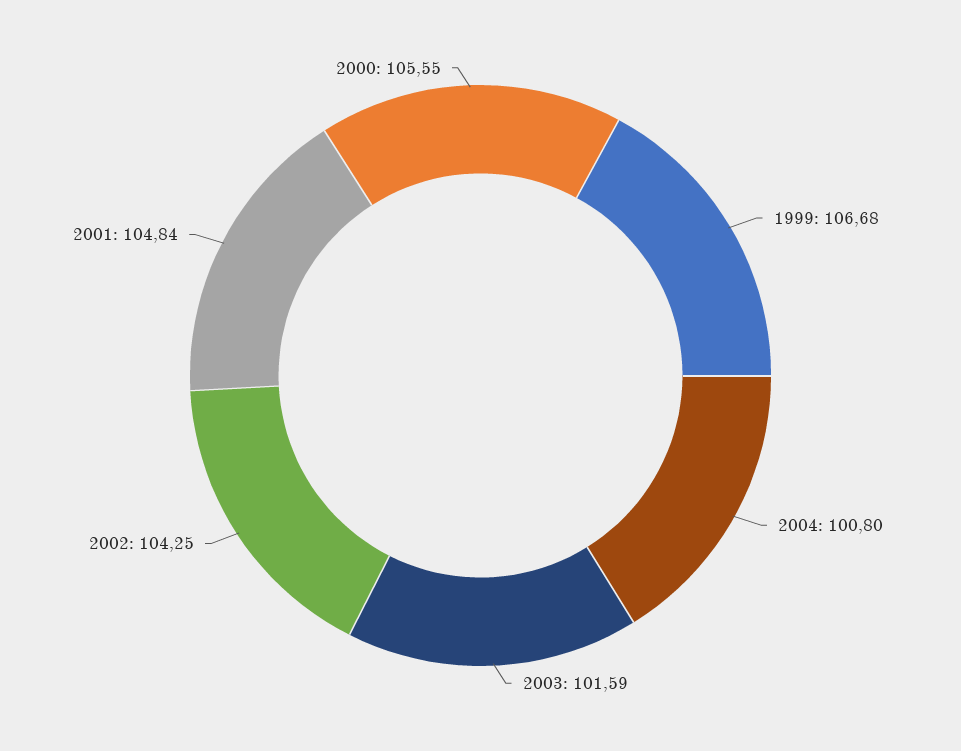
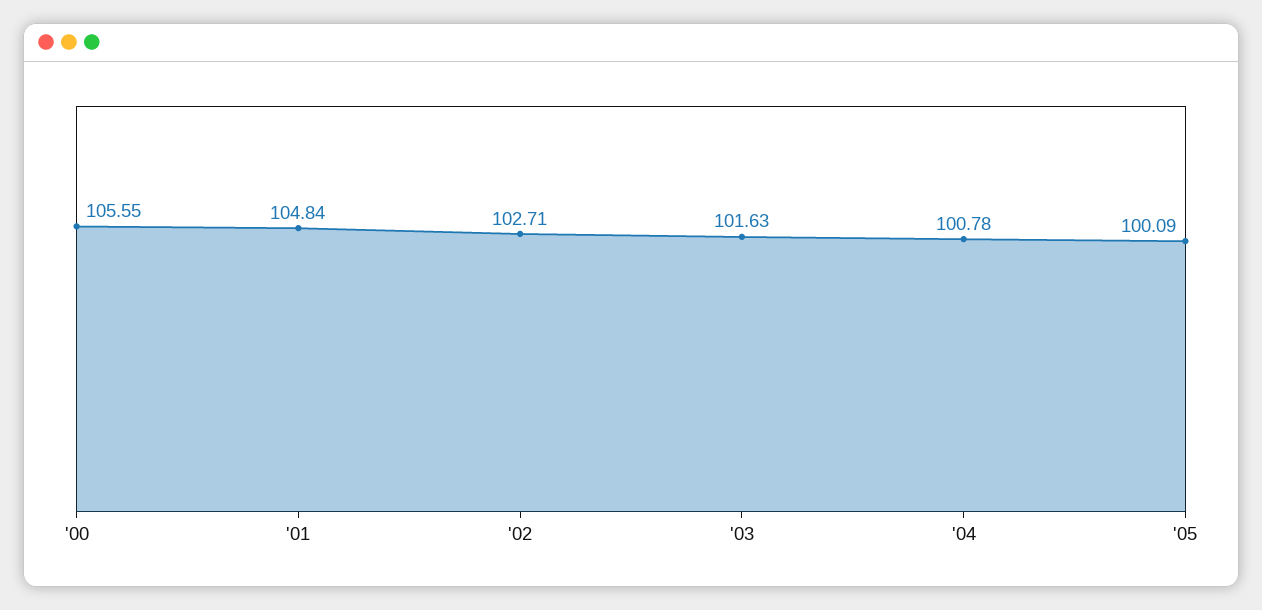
1999: 106.68 -> none
2004: 100.8 -> 100.78
2003: 101.59 -> 101.63
2002: 104.25 -> 102.71
'05: none -> 100.09

